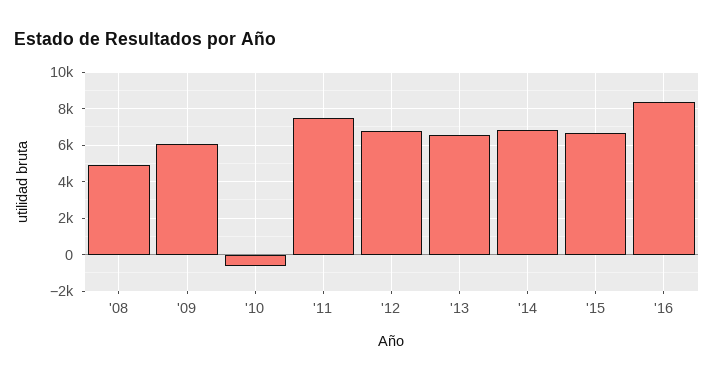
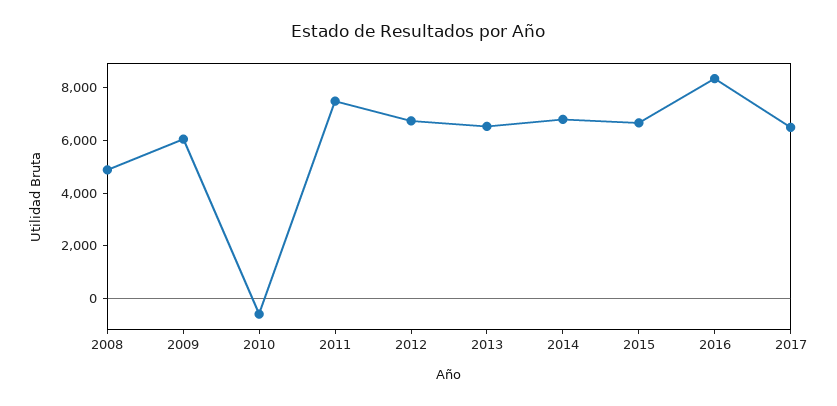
2017: none -> 6500

